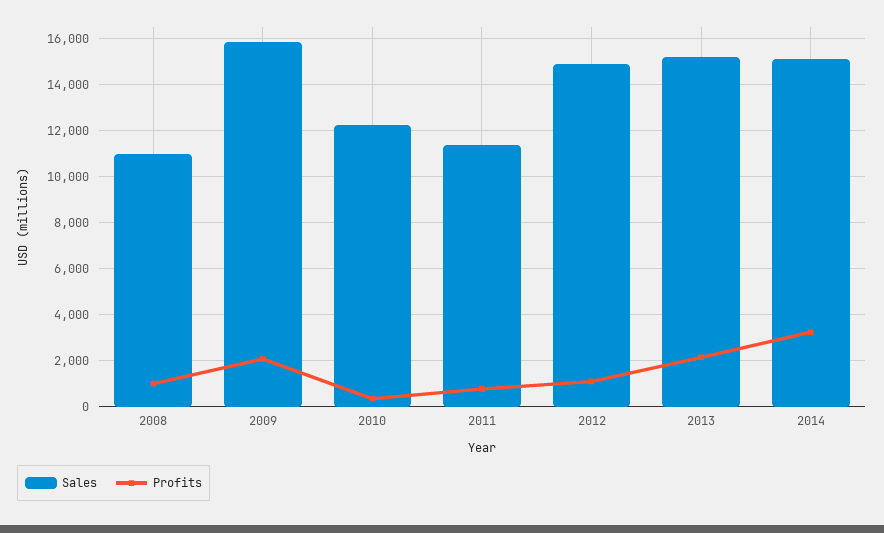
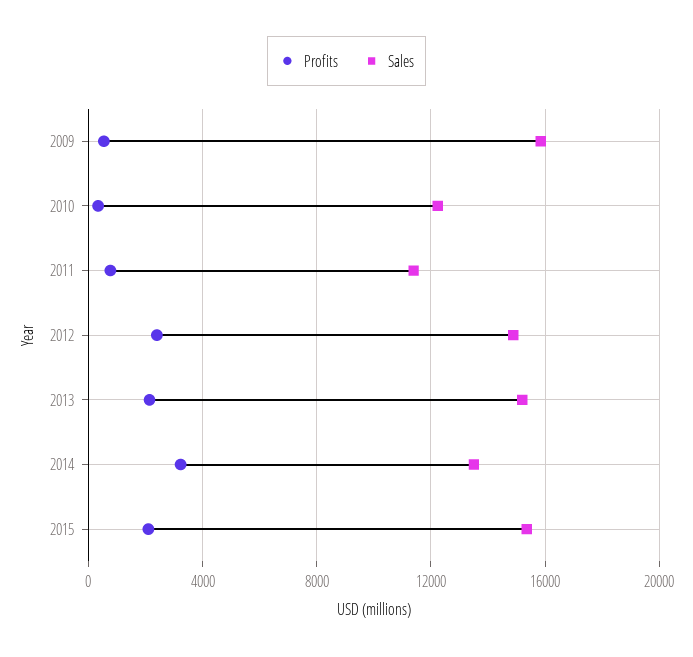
Sales, 2008: 11000 -> none
Profits, 2008: 1000 -> none
Profits, 2009: 2000 -> 500
Profits, 2012: 1000 -> 2500
Sales, 2014: 15000 -> 13500
Profits, 2015: none -> 2000
Sales, 2015: none -> 15500

